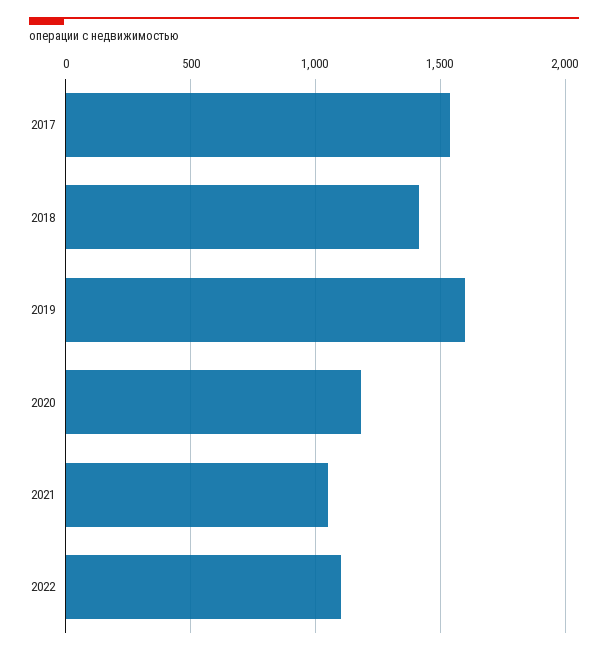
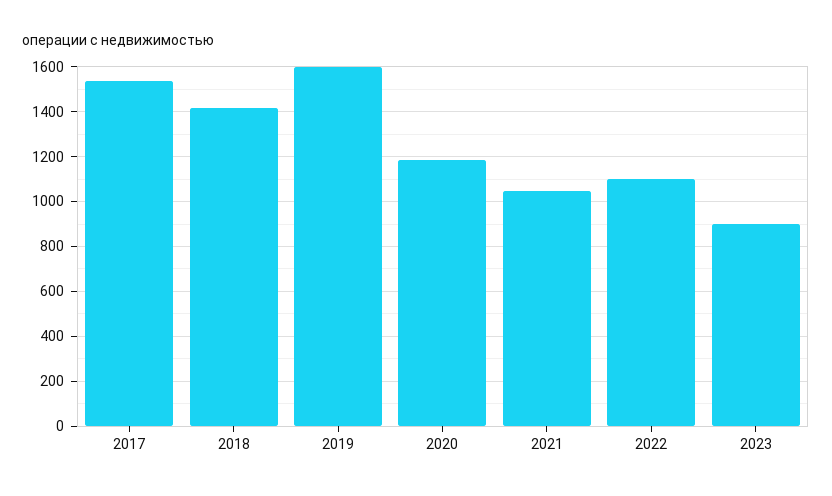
2023: none -> 900

